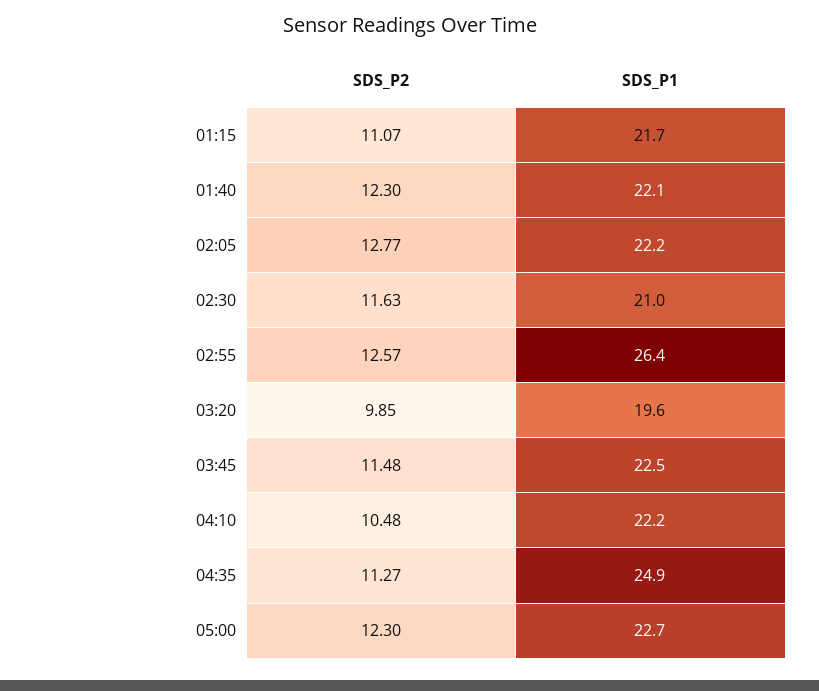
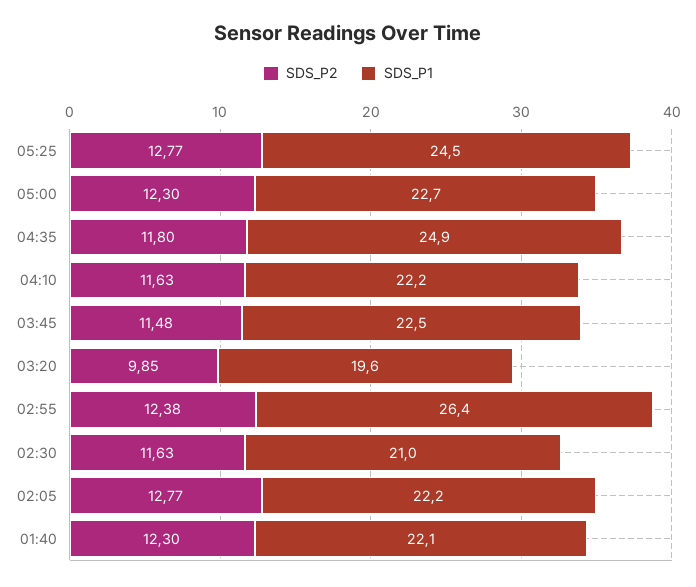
SDS_P2, 01:15: 11.07 -> none
SDS_P1, 01:15: 21.7 -> none
SDS_P2, 02:55: 12.57 -> 12.38
SDS_P2, 04:10: 10.48 -> 11.63
SDS_P2, 04:35: 11.27 -> 11.8
SDS_P2, 05:25: none -> 12.77
SDS_P1, 05:25: none -> 24.5

